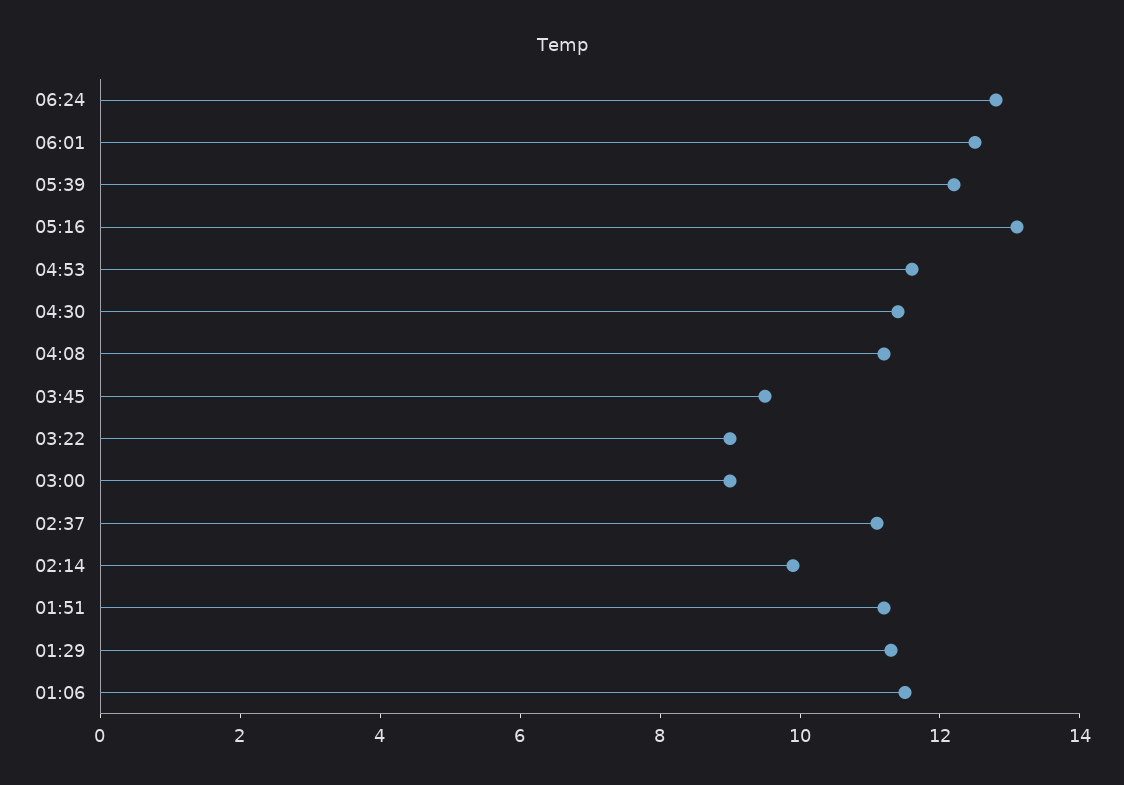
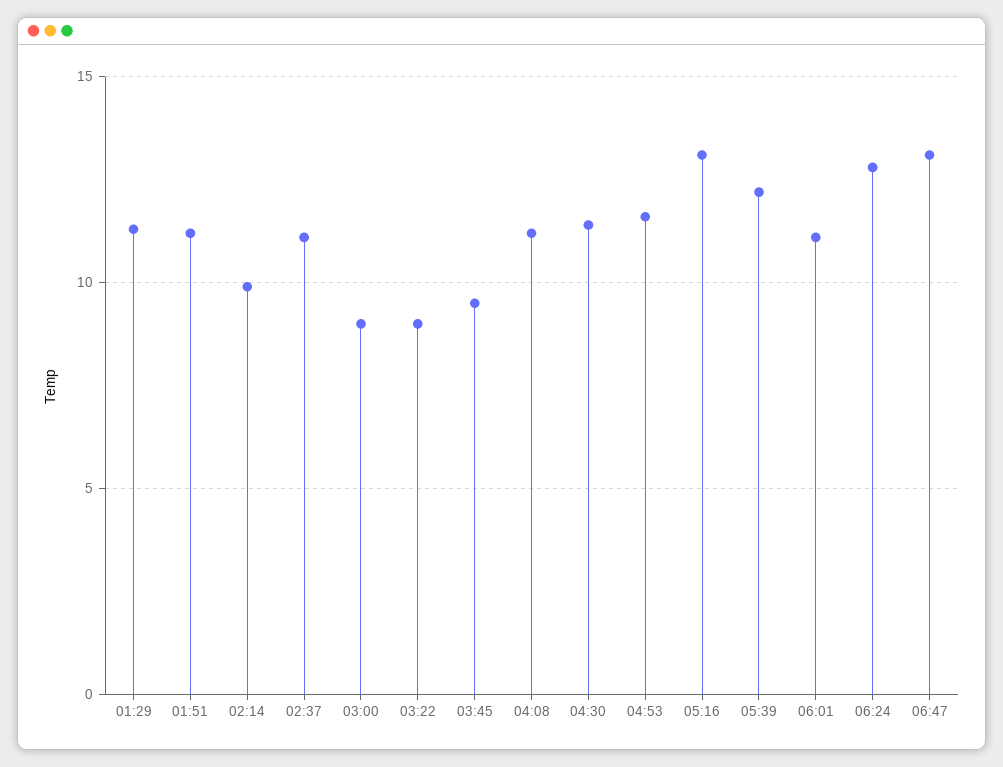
06:01: 12.5 -> 11
01:06: 11.5 -> none
06:47: none -> 13

